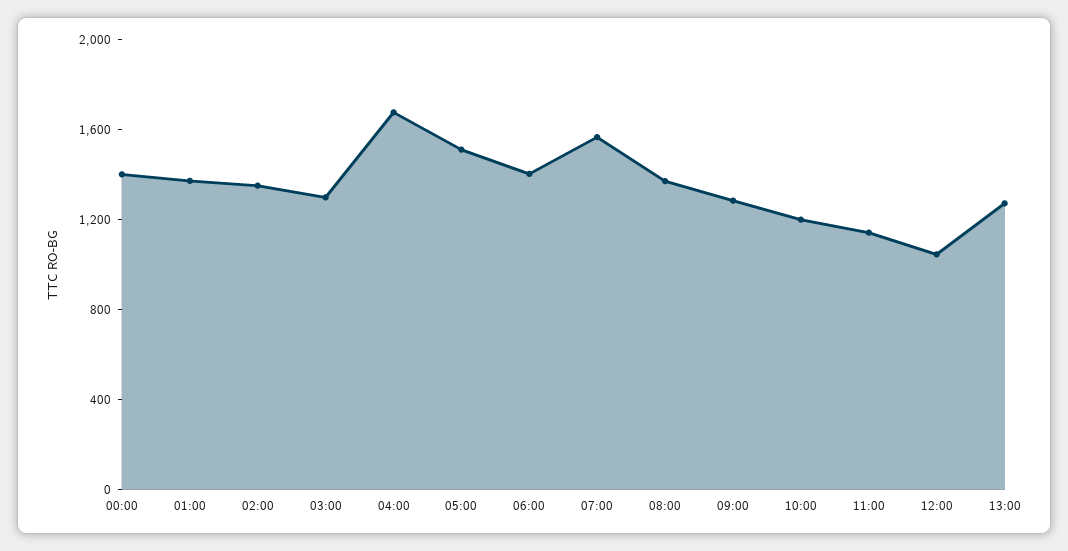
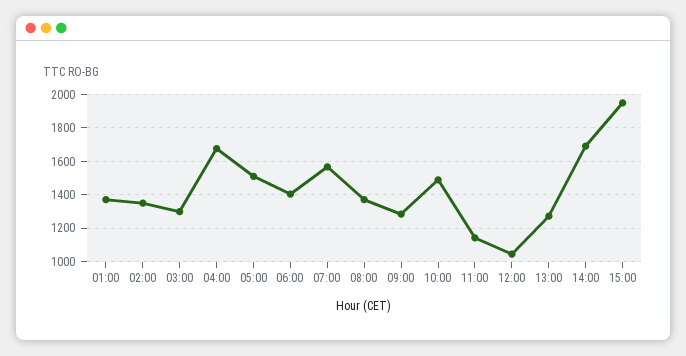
00:00: 1400 -> none
10:00: 1200 -> 1500
14:00: none -> 1700
15:00: none -> 1950

